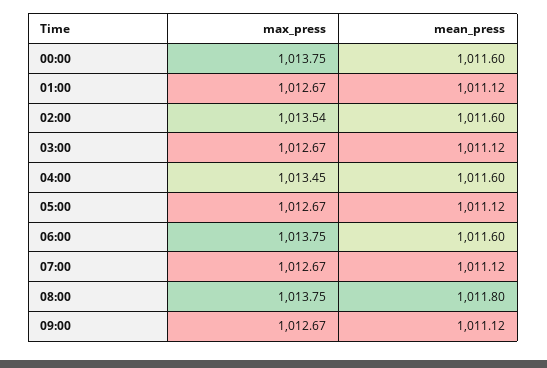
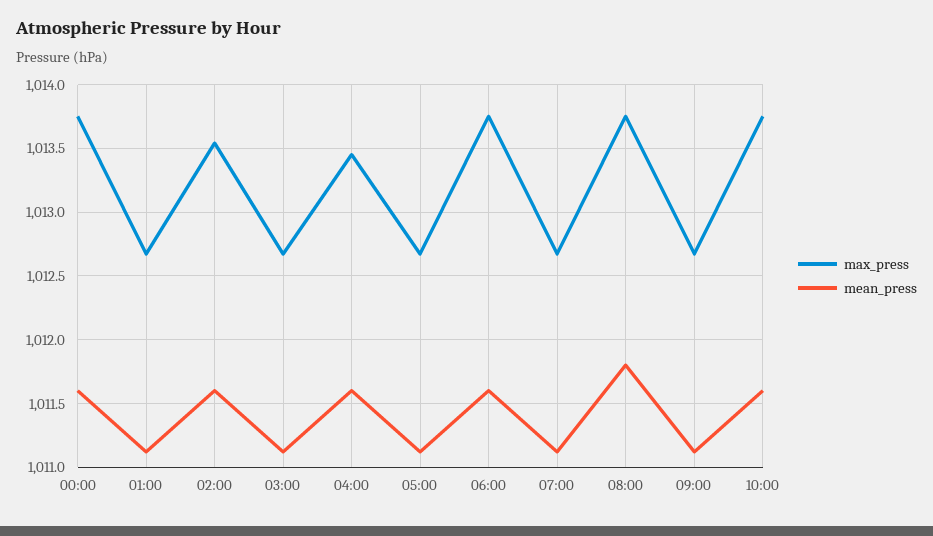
max_press, 10:00: none -> 1013.75
mean_press, 10:00: none -> 1011.6

